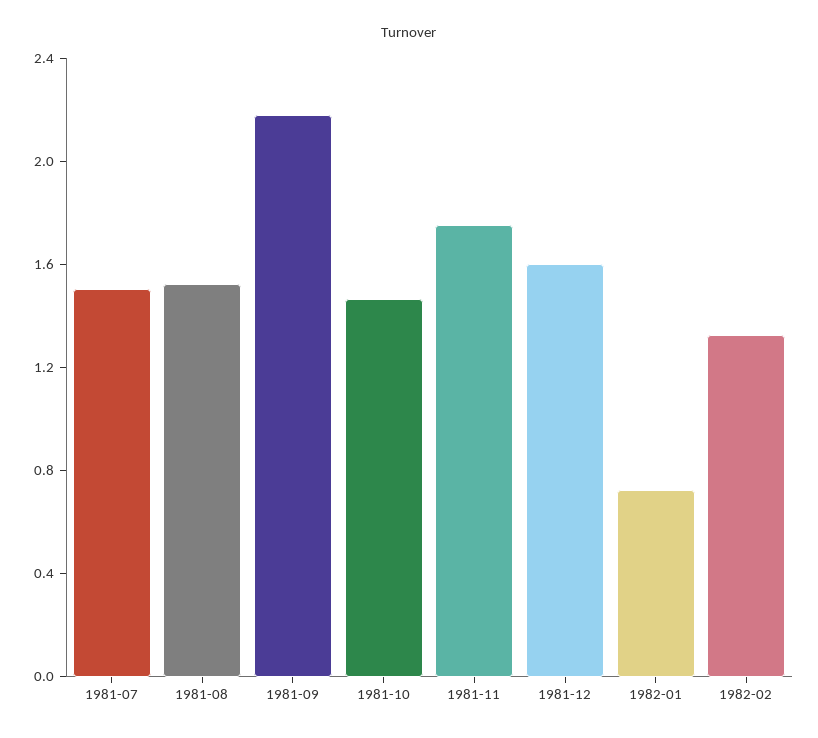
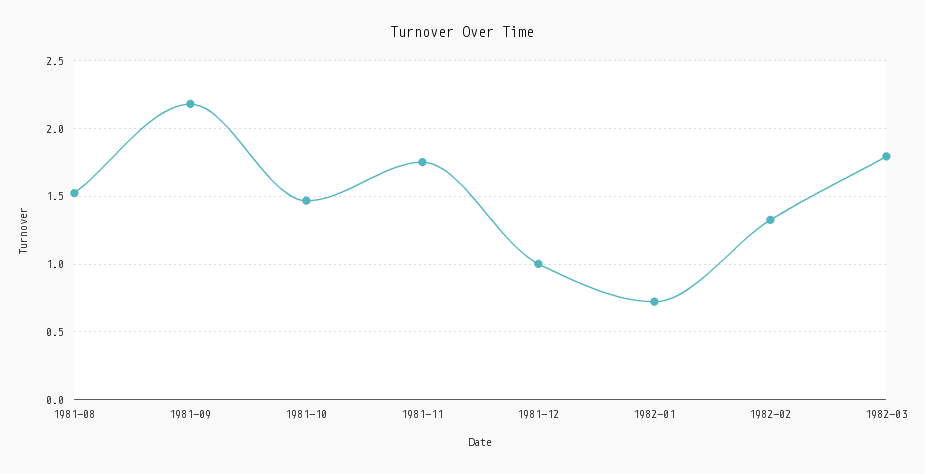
1981-07: 1.5 -> none
1981-12: 1.6 -> 1
1982-03: none -> 1.8

